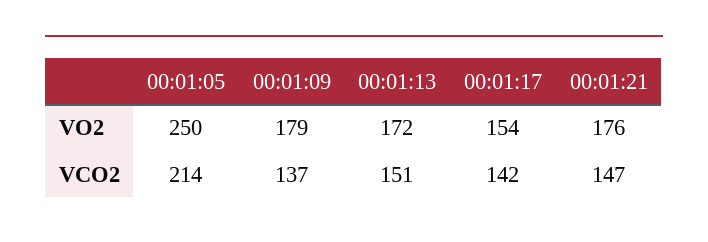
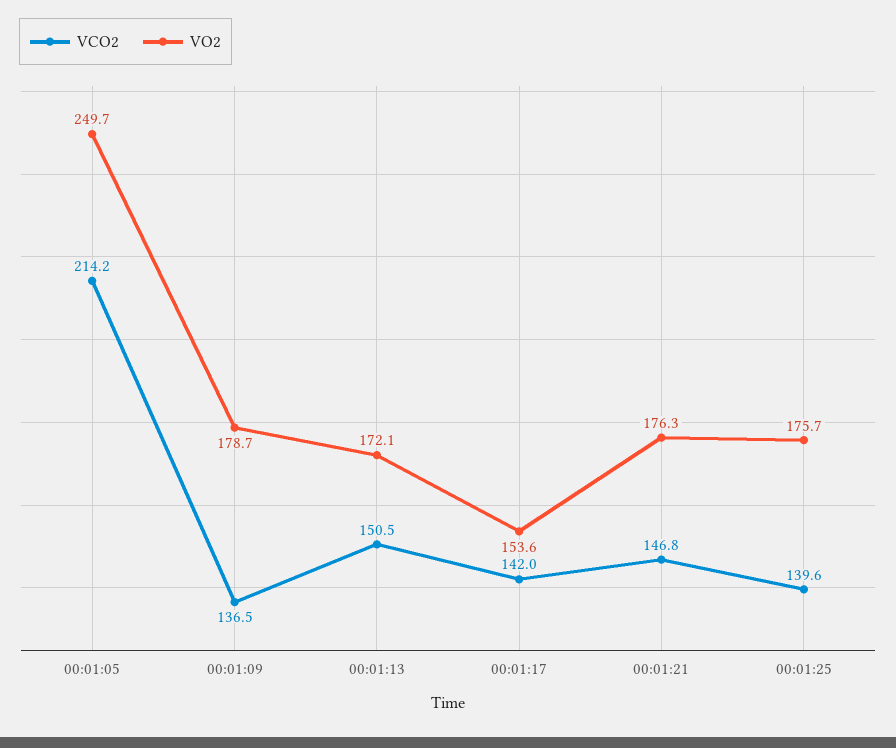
VCO2, 00:01:25: none -> 139.6
VO2, 00:01:25: none -> 175.7

